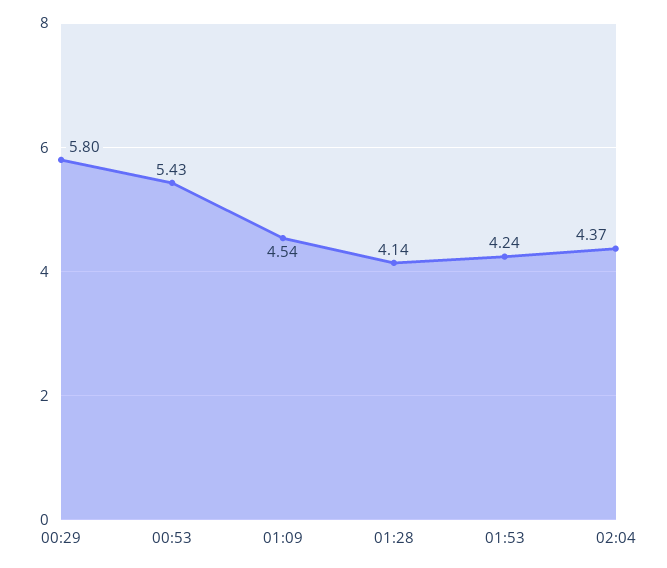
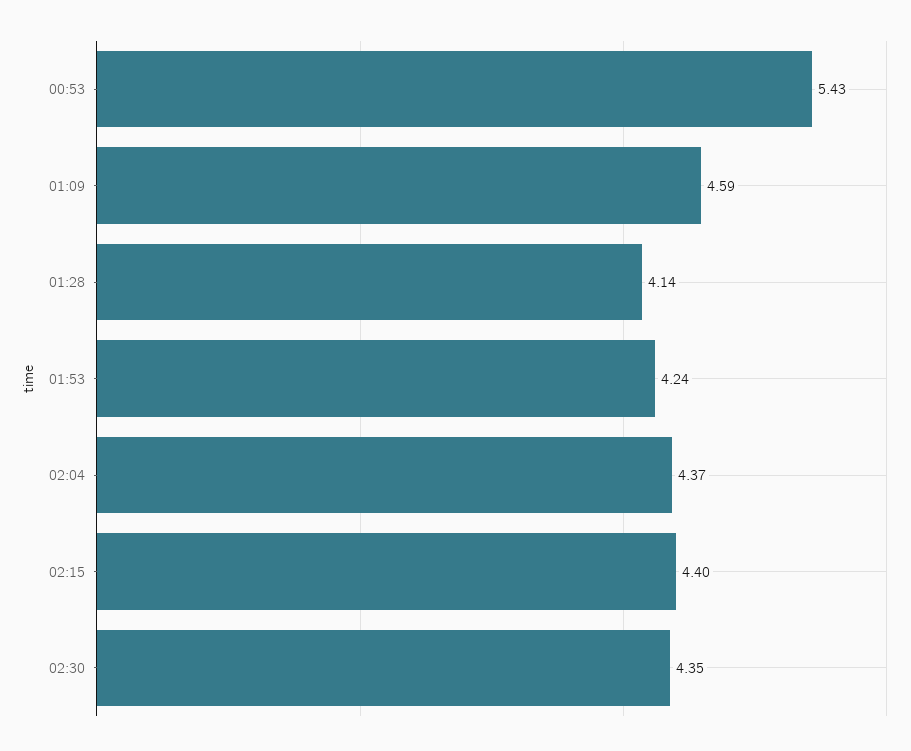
00:29: 5.8 -> none
01:09: 4.54 -> 4.59
02:15: none -> 4.4
02:30: none -> 4.35

